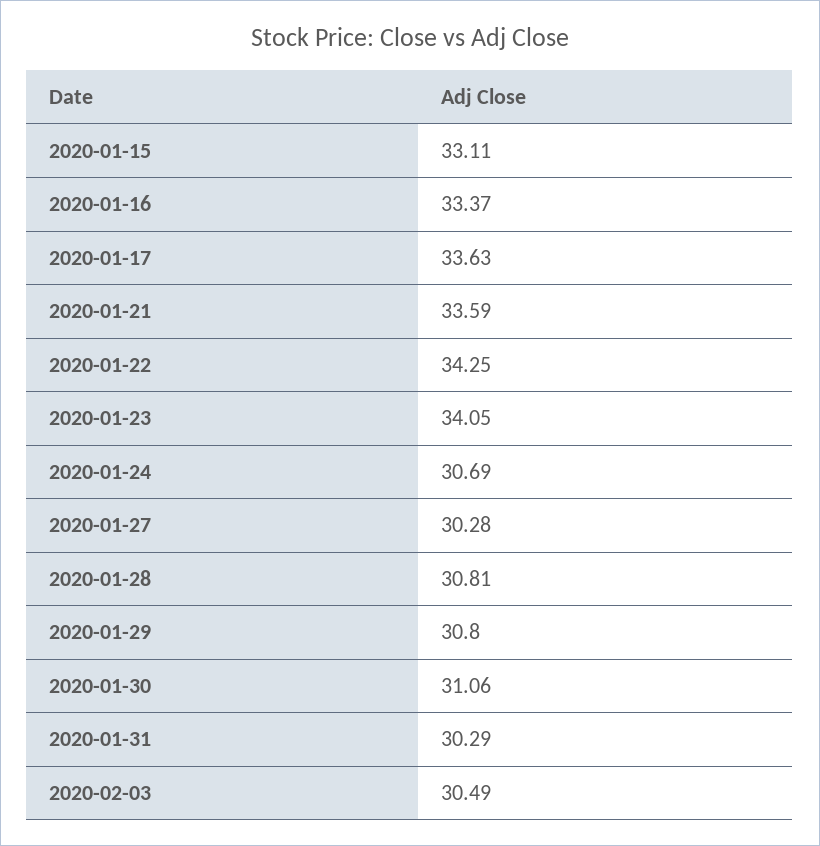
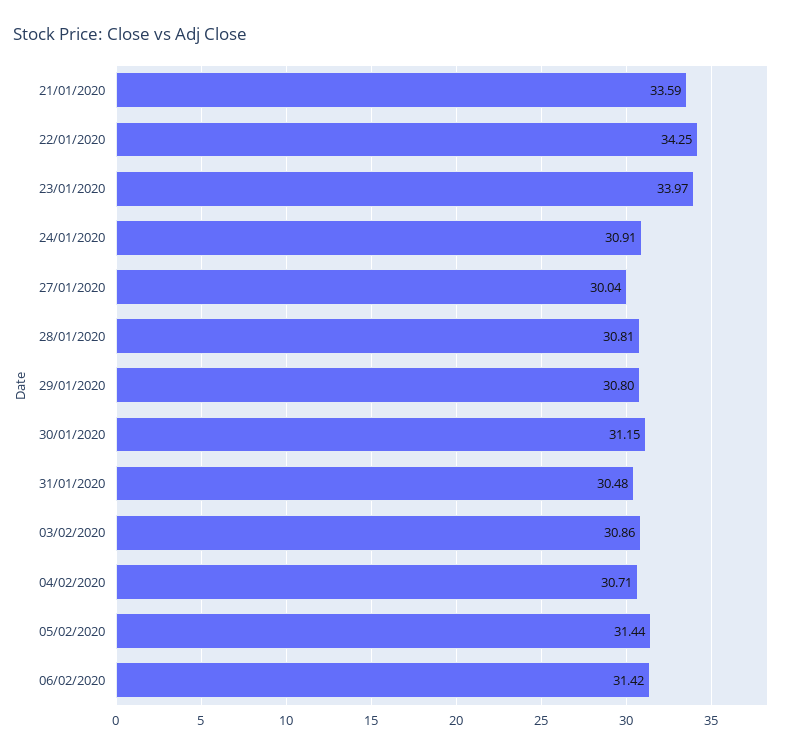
2020-01-15: 33.11 -> none
2020-01-16: 33.37 -> none
2020-01-17: 33.63 -> none
2020-01-23: 34.05 -> 33.97
2020-01-24: 30.69 -> 30.91
2020-01-27: 30.28 -> 30.04
2020-01-30: 31.06 -> 31.15
2020-01-31: 30.29 -> 30.48
2020-02-03: 30.49 -> 30.86
04/02/2020: none -> 30.71
05/02/2020: none -> 31.44
06/02/2020: none -> 31.42

